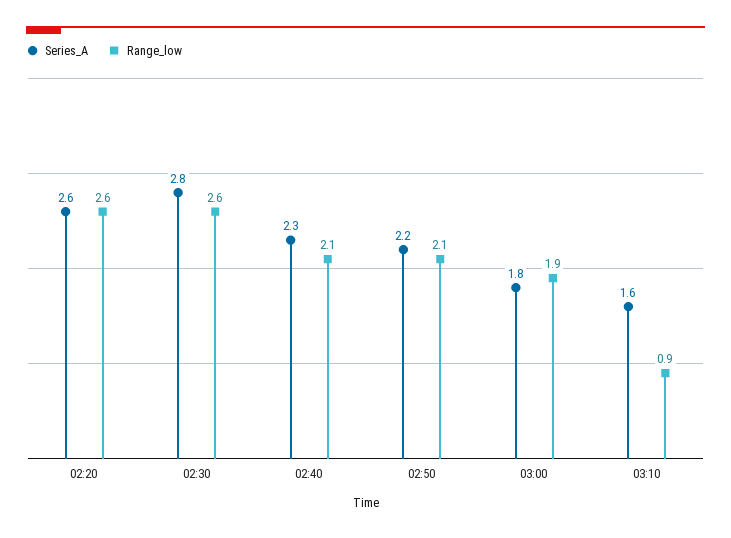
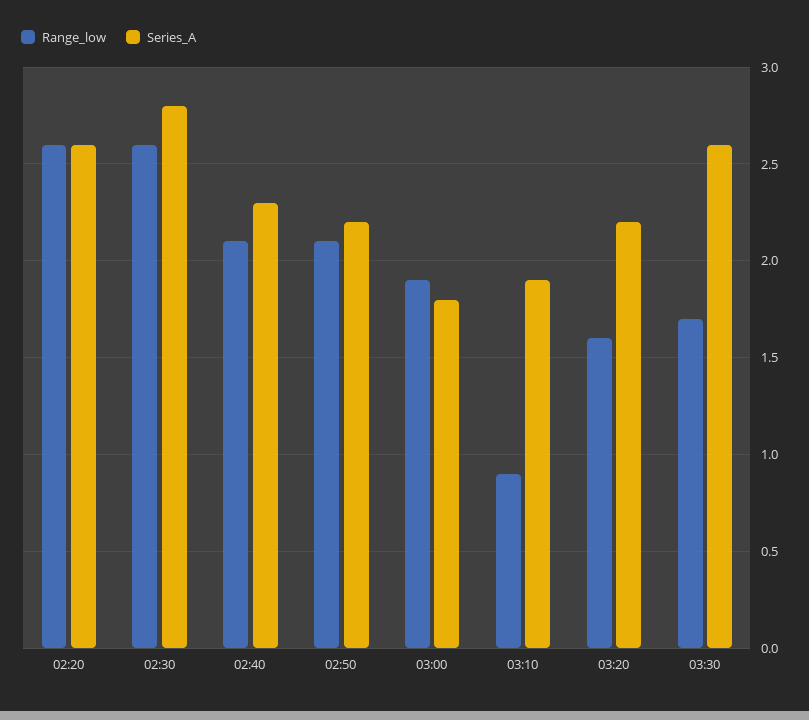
Series_A, 03:10: 1.6 -> 1.9
Range_low, 03:20: none -> 1.6
Series_A, 03:20: none -> 2.2
Range_low, 03:30: none -> 1.7
Series_A, 03:30: none -> 2.6

